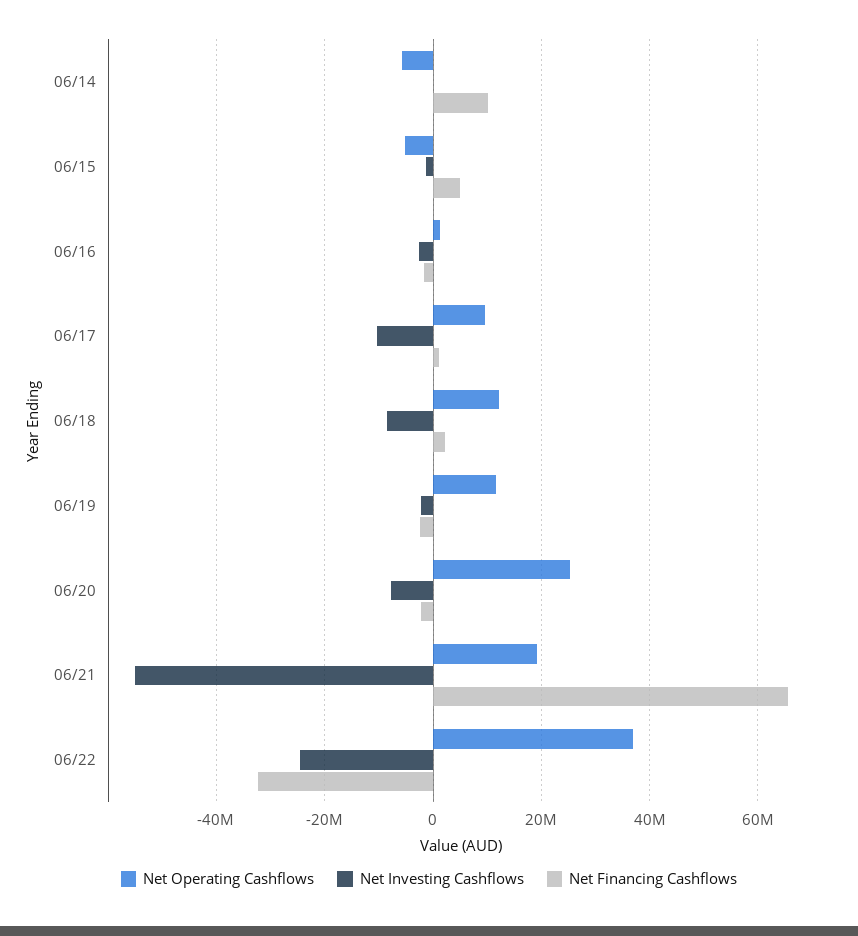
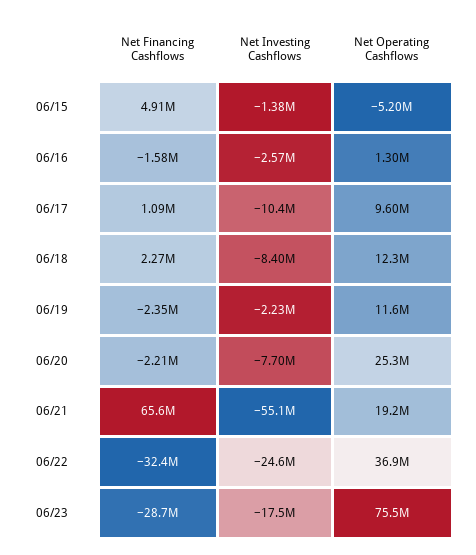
Net Operating Cashflows, 06/14: -6000000 -> none
Net Investing Cashflows, 06/14: 0 -> none
Net Financing Cashflows, 06/14: 10000000 -> none
Net Financing Cashflows, 06/23: none -> -28700000
Net Investing Cashflows, 06/23: none -> -17500000
Net Operating Cashflows, 06/23: none -> 75500000

